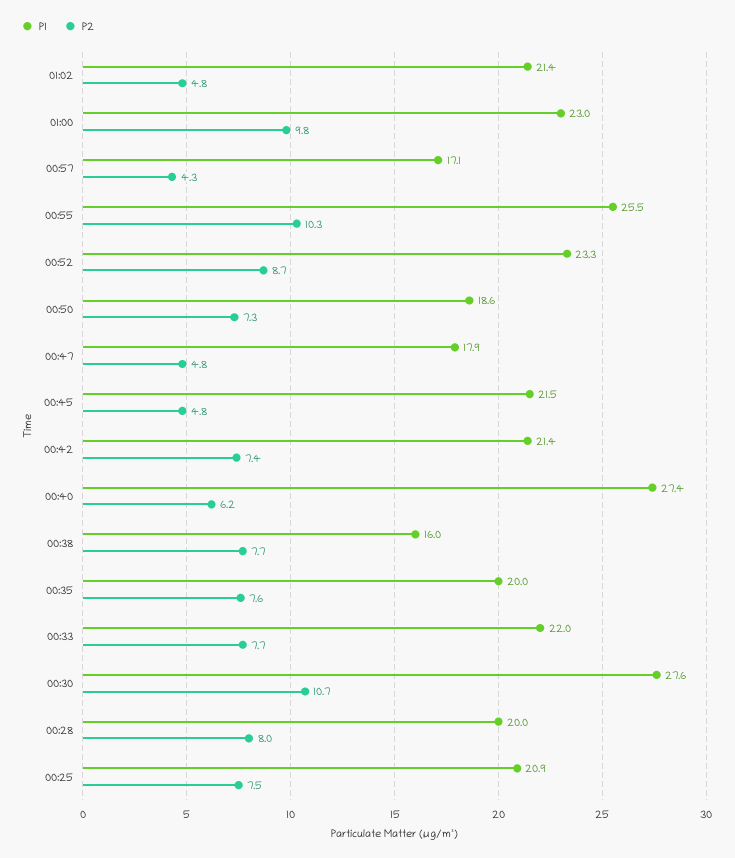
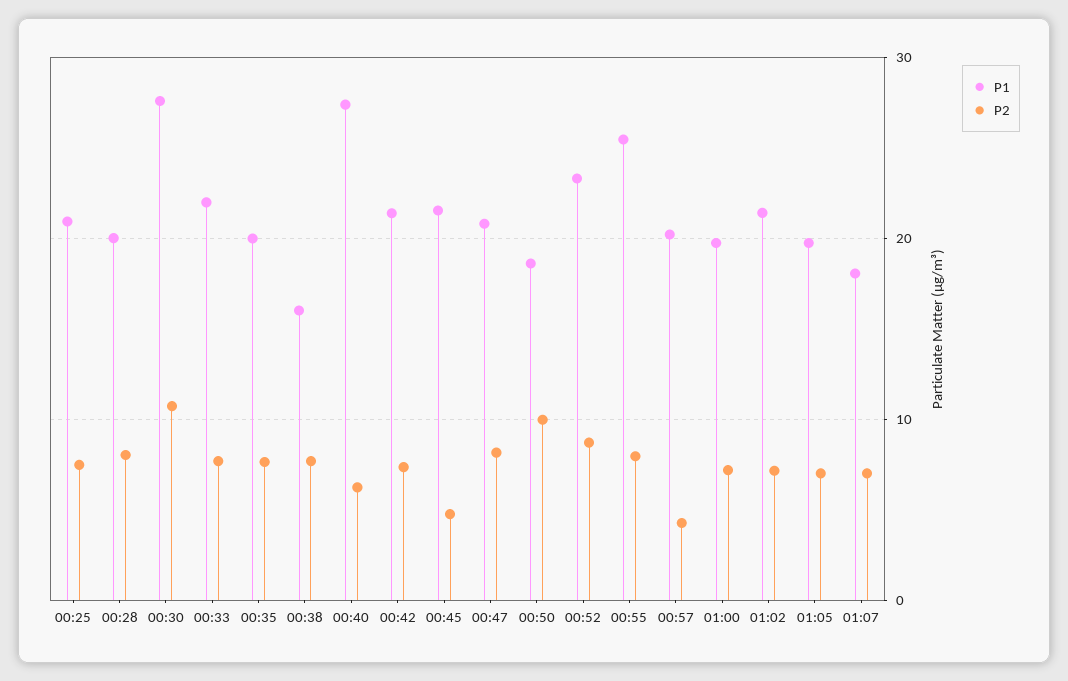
P2, 01:02: 4.8 -> 7
P1, 01:00: 23 -> 20
P2, 01:00: 9.8 -> 7
P1, 00:57: 17.1 -> 20
P2, 00:55: 10.3 -> 8
P2, 00:50: 7.3 -> 10
P1, 00:47: 17.9 -> 21
P2, 00:47: 4.8 -> 8
P1, 01:05: none -> 20
P2, 01:05: none -> 7
P1, 01:07: none -> 18
P2, 01:07: none -> 7

